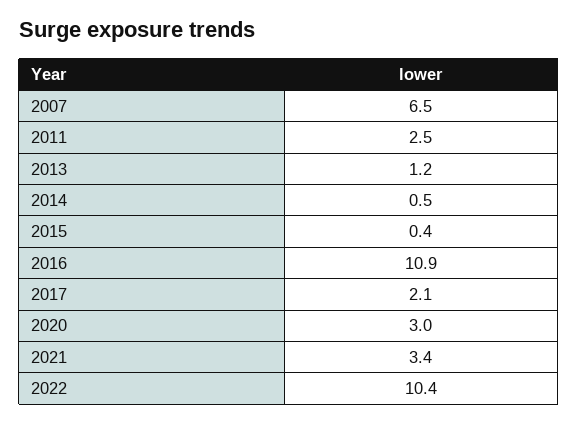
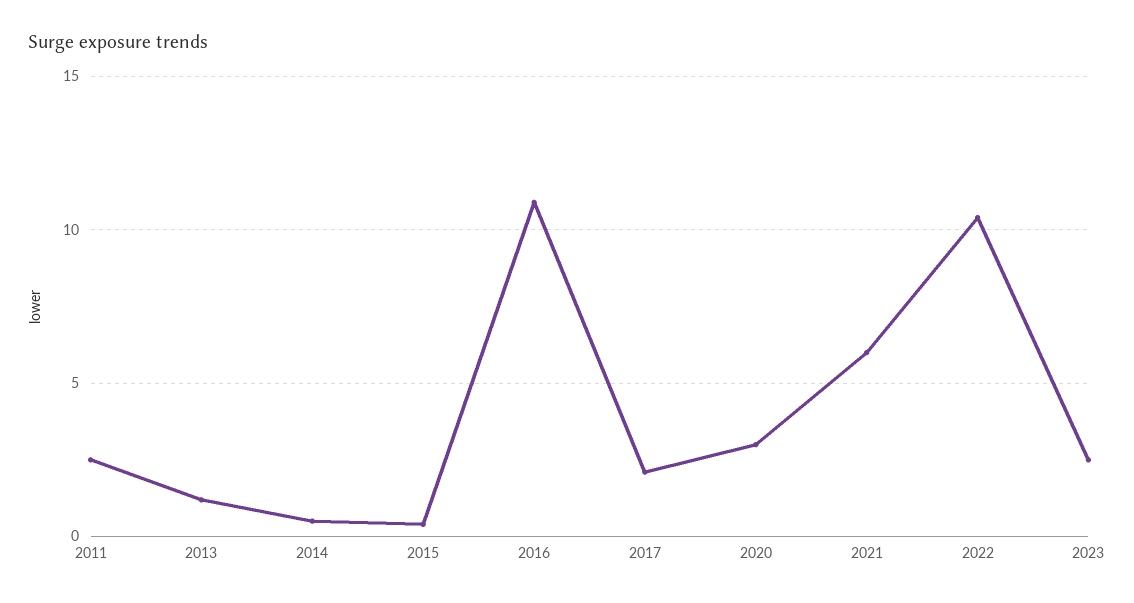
2007: 6.5 -> none
2021: 3.4 -> 6
2023: none -> 2.5

